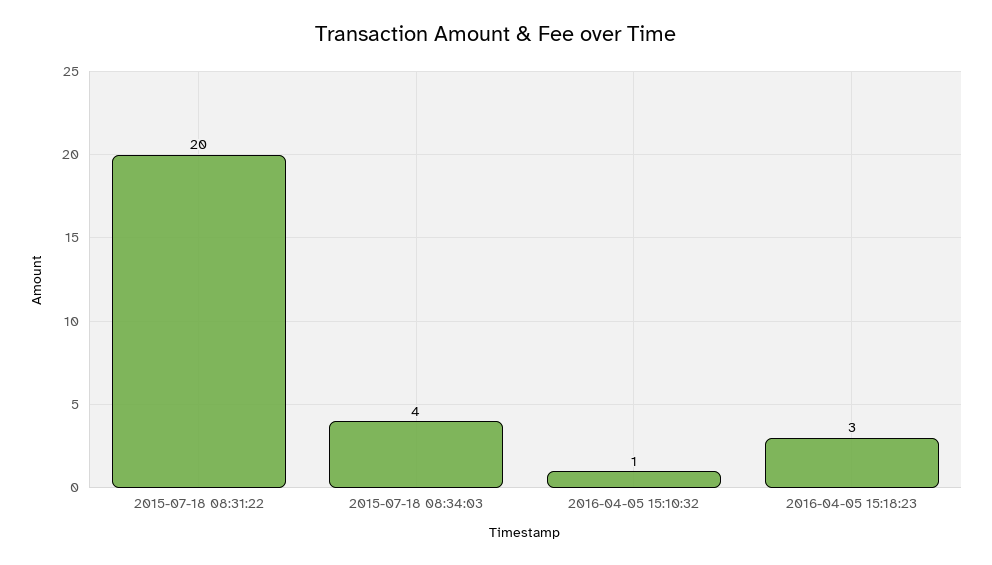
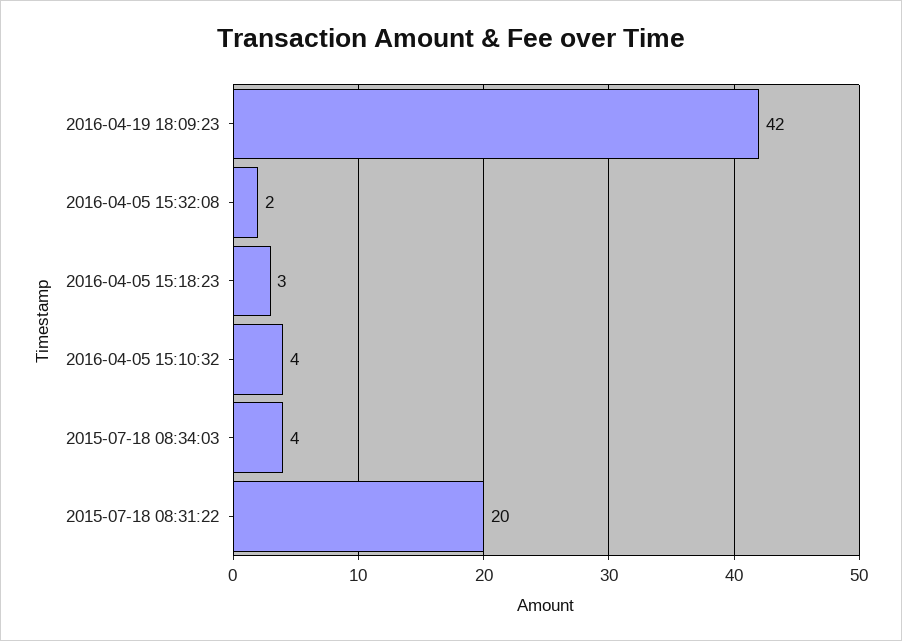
2016-04-05 15:10:32: 1 -> 4
2016-04-19 18:09:23: none -> 42
2016-04-05 15:32:08: none -> 2

